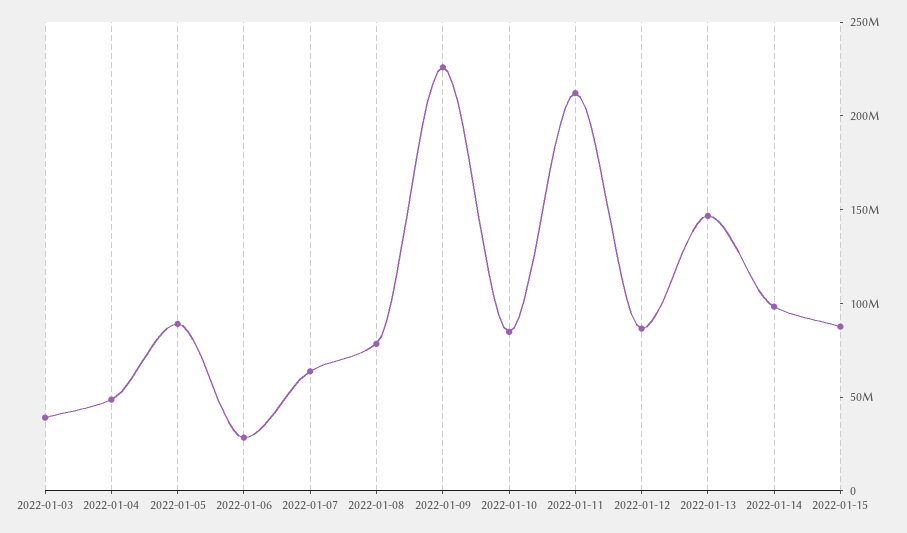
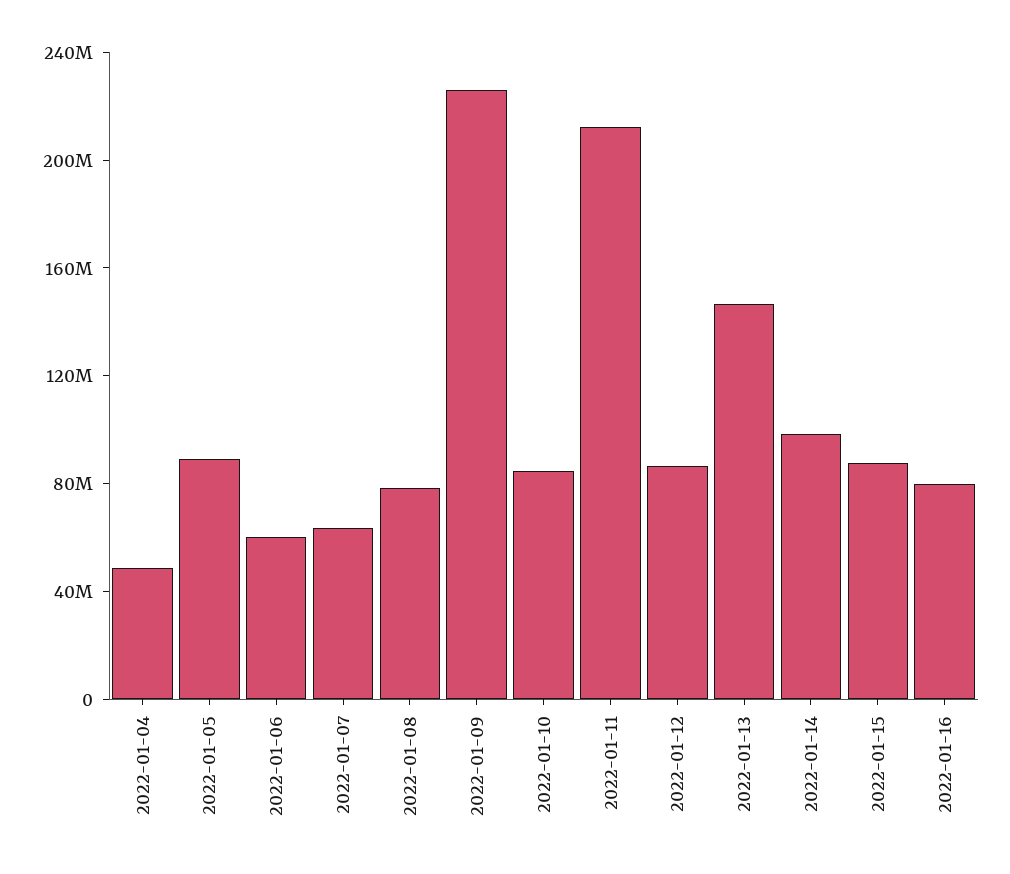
2022-01-03: 40000000 -> none
2022-01-06: 30000000 -> 60000000
2022-01-16: none -> 80000000

